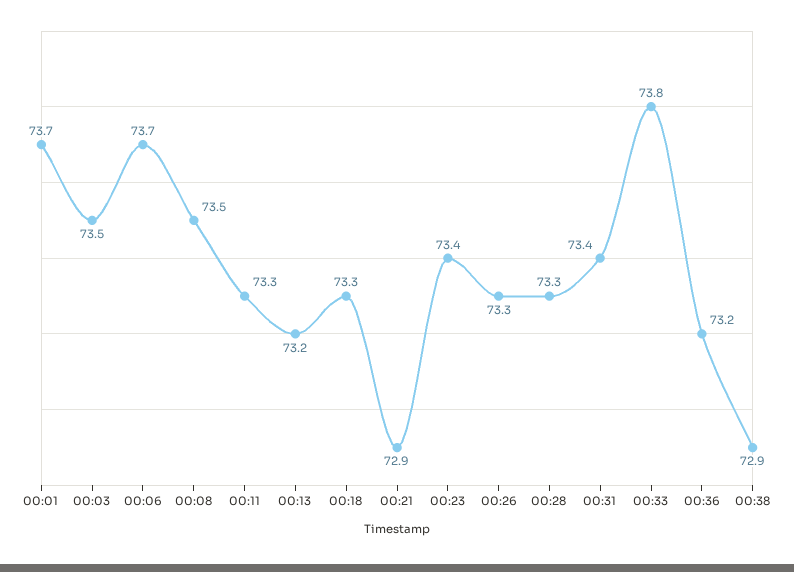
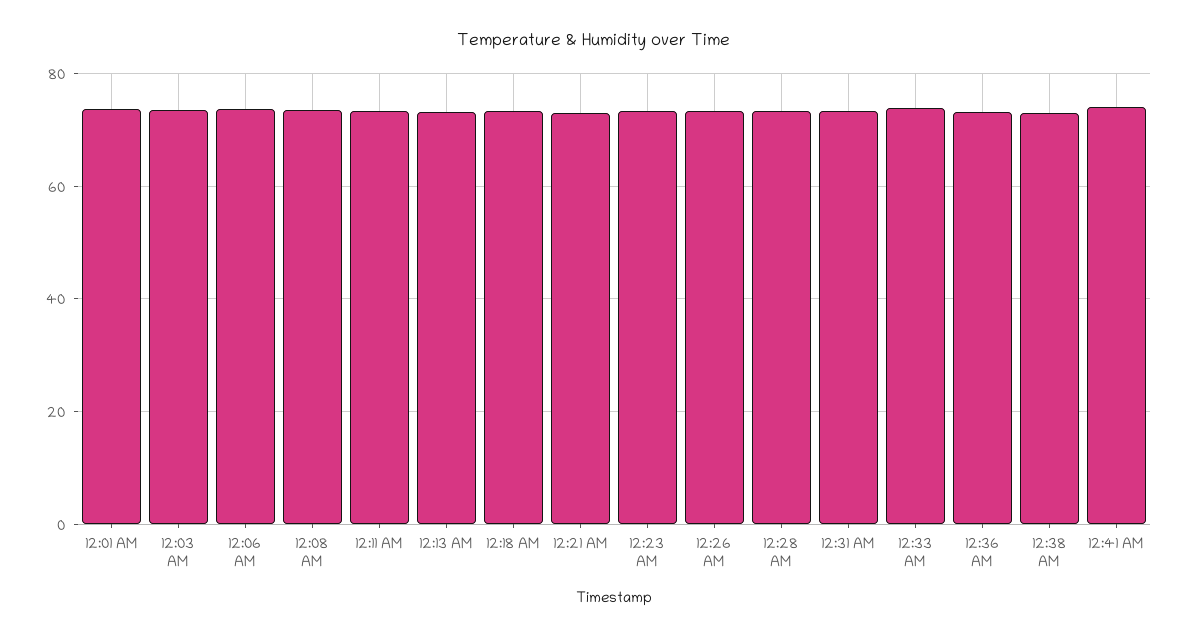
12:41 AM: none -> 74

